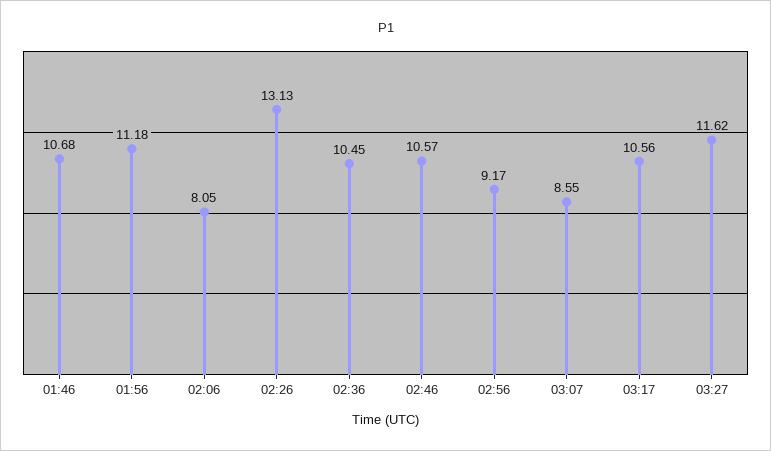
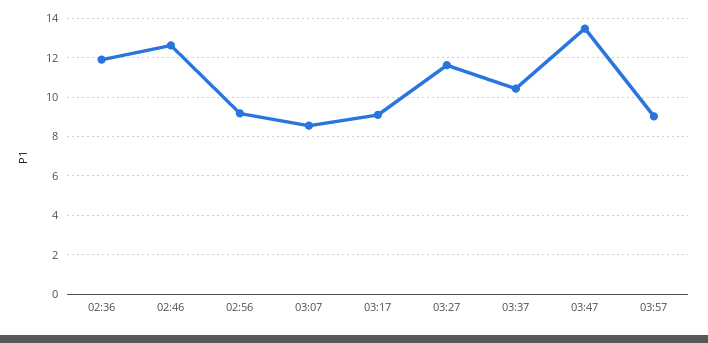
01:46: 10.68 -> none
01:56: 11.18 -> none
02:06: 8.05 -> none
02:26: 13.13 -> none
02:36: 10.45 -> 12
02:46: 10.57 -> 12.5
03:17: 10.56 -> 9
03:37: none -> 10.5
03:47: none -> 13.5
03:57: none -> 9

